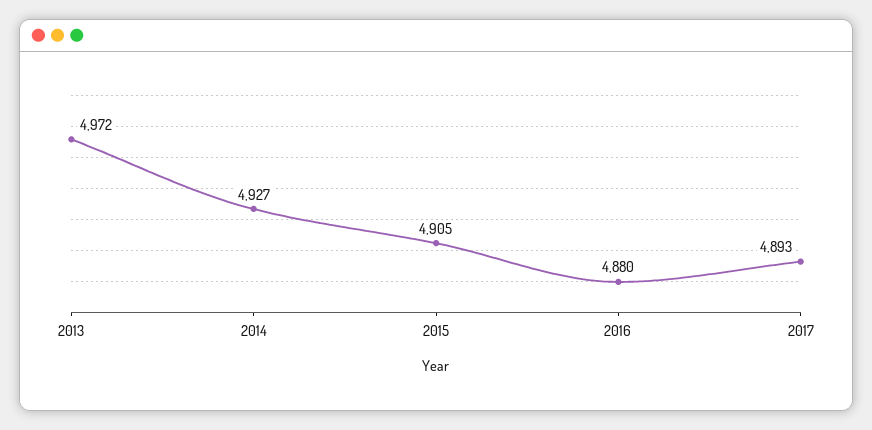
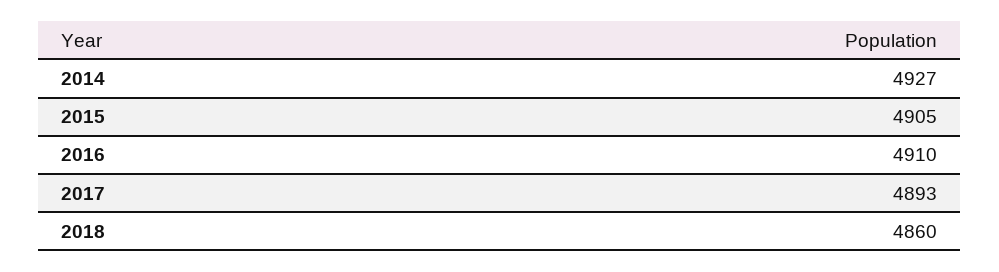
2013: 4972 -> none
2016: 4880 -> 4910
2018: none -> 4860

